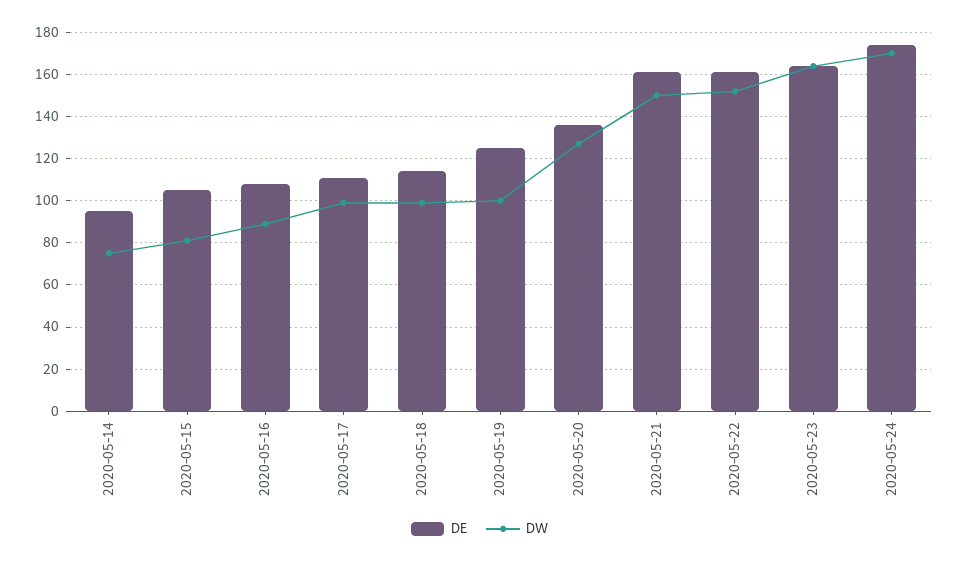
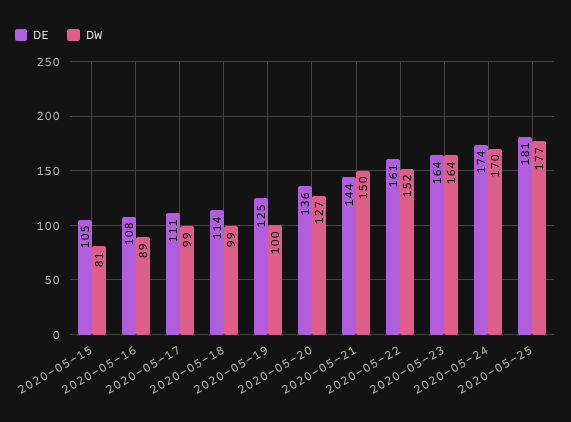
DE, 2020-05-14: 95 -> none
DW, 2020-05-14: 75 -> none
DE, 2020-05-21: 160 -> 144
DE, 2020-05-25: none -> 181
DW, 2020-05-25: none -> 177

